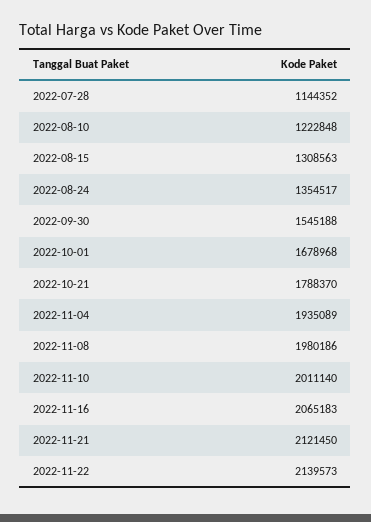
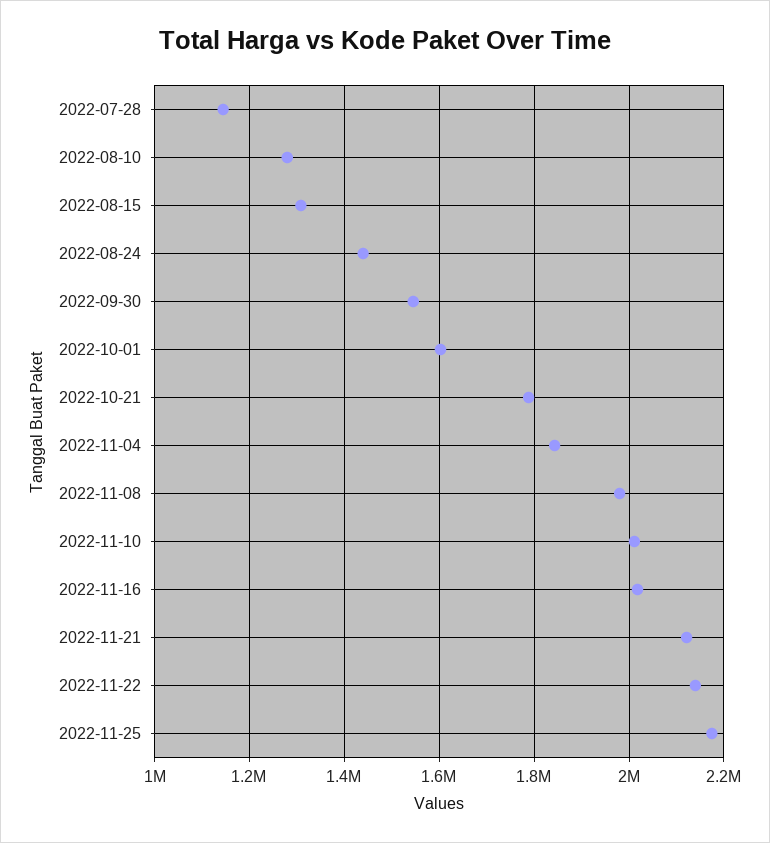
2022-08-10: 1222848 -> 1280000
2022-08-24: 1354517 -> 1440000
2022-10-01: 1678968 -> 1600000
2022-11-04: 1935089 -> 1840000
2022-11-16: 2065183 -> 2020000
2022-11-25: none -> 2180000

